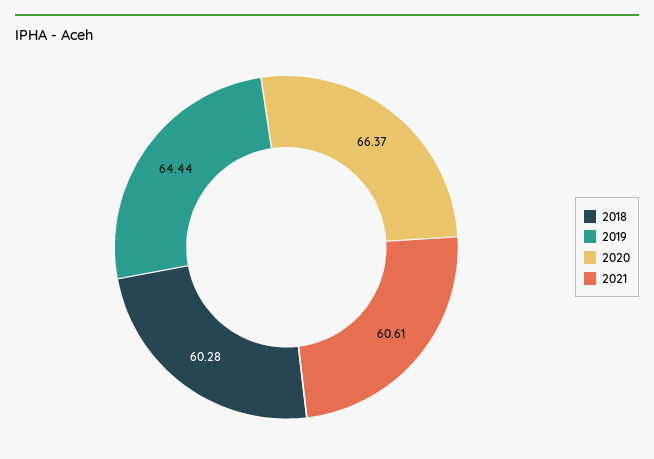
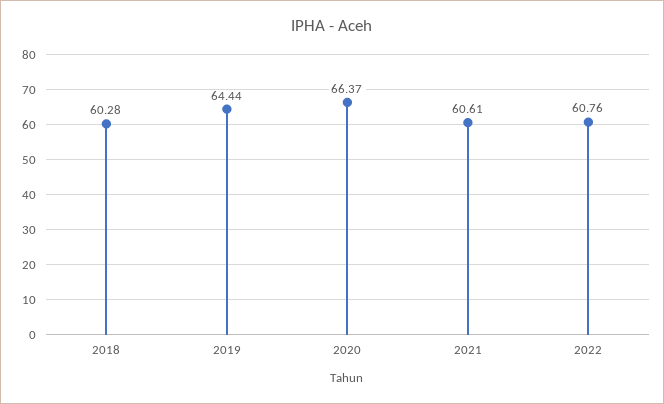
2022: none -> 60.76

